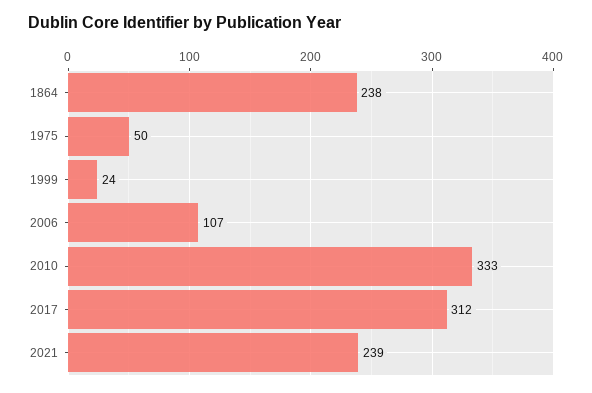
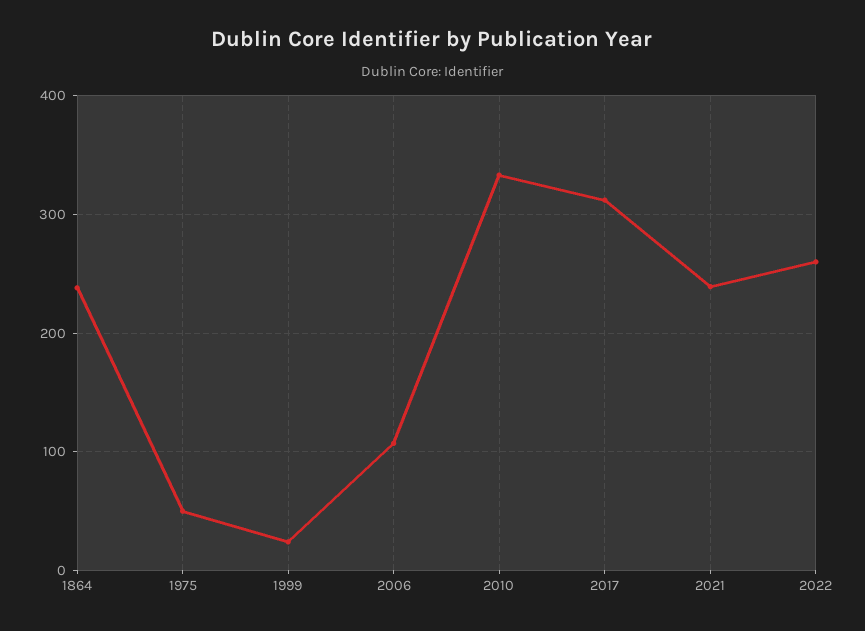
2022: none -> 260

